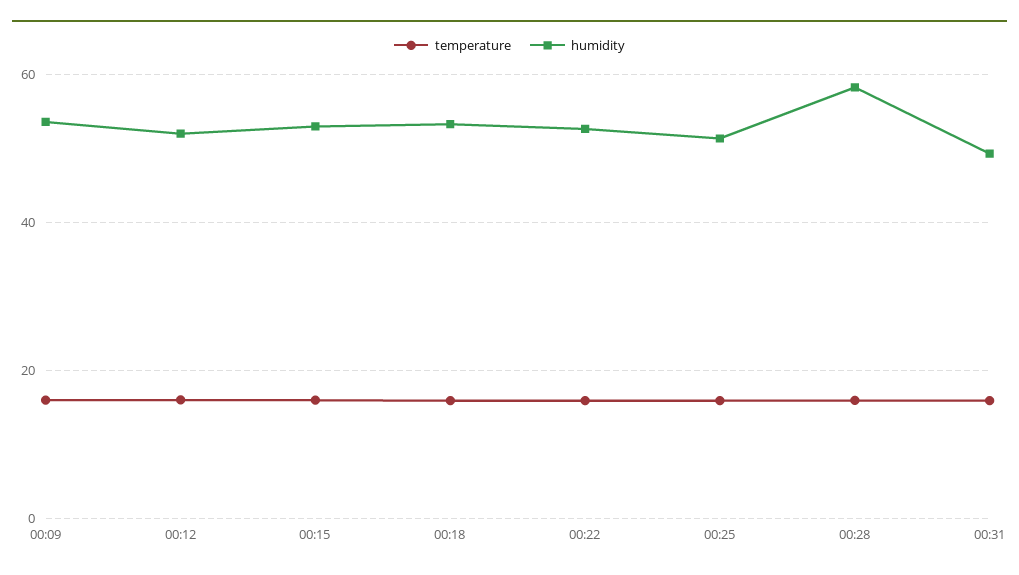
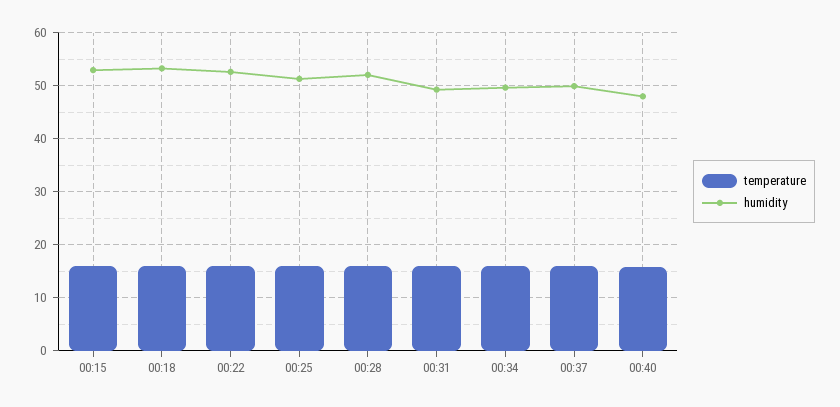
temperature, 00:09: 16 -> none
humidity, 00:09: 54 -> none
temperature, 00:12: 16 -> none
humidity, 00:12: 52 -> none
humidity, 00:28: 58 -> 52
temperature, 00:34: none -> 16
humidity, 00:34: none -> 50
temperature, 00:37: none -> 16
humidity, 00:37: none -> 50
temperature, 00:40: none -> 16
humidity, 00:40: none -> 48

